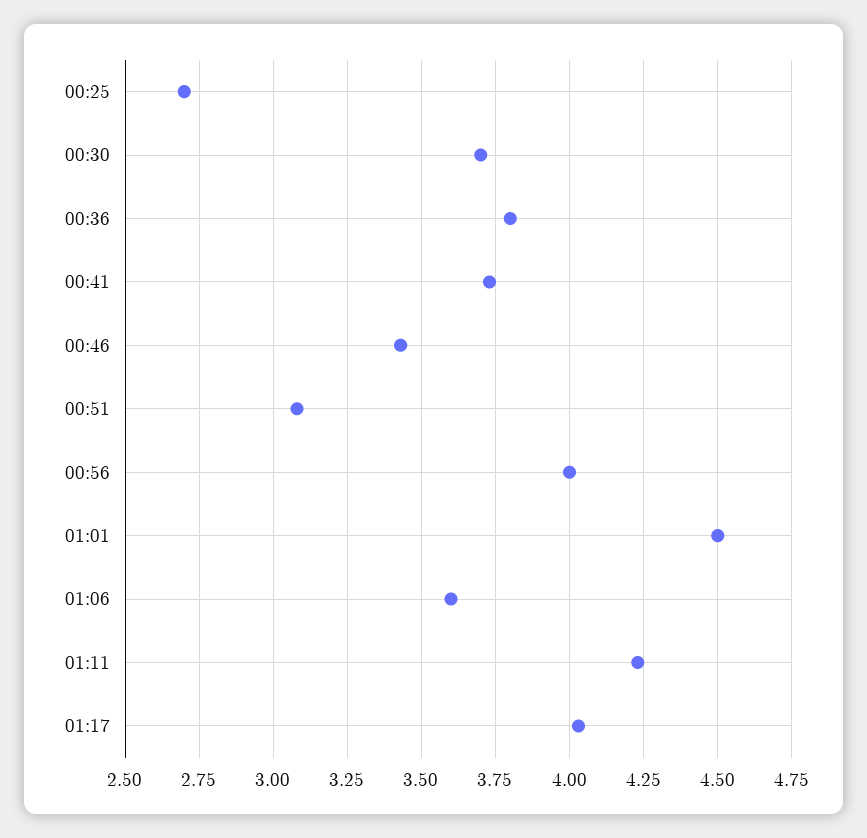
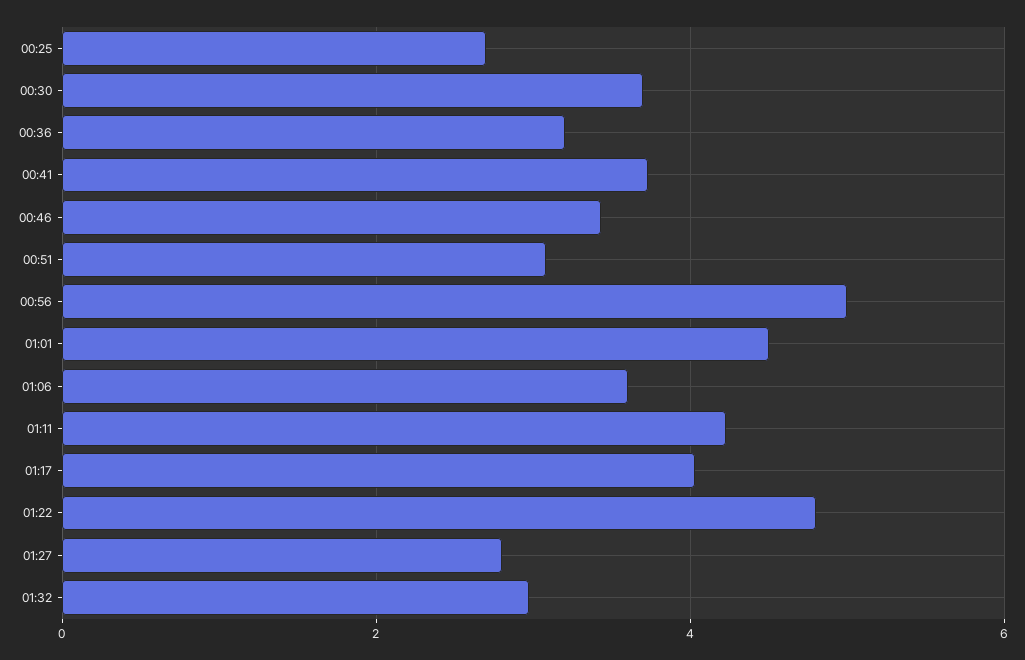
00:36: 3.8 -> 3.2
00:56: 4 -> 5
01:22: none -> 4.8
01:27: none -> 2.8
01:32: none -> 3

